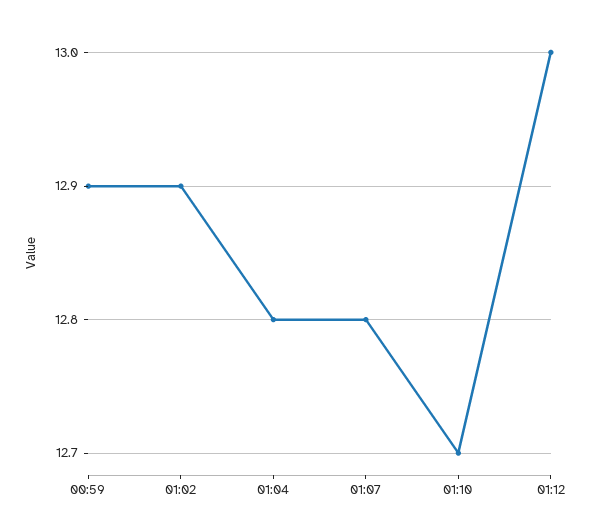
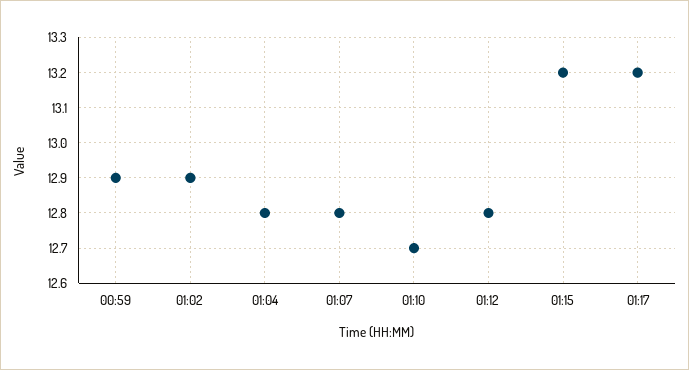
01:12: 13 -> 12.8
01:15: none -> 13.2
01:17: none -> 13.2

